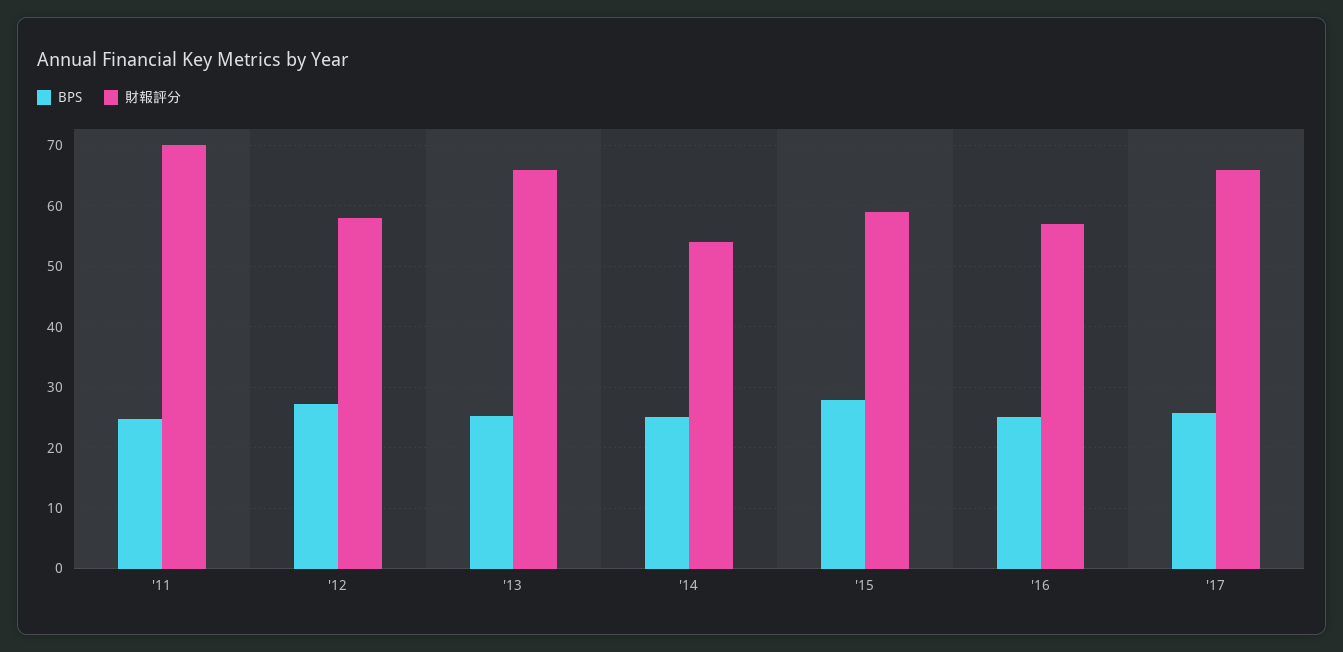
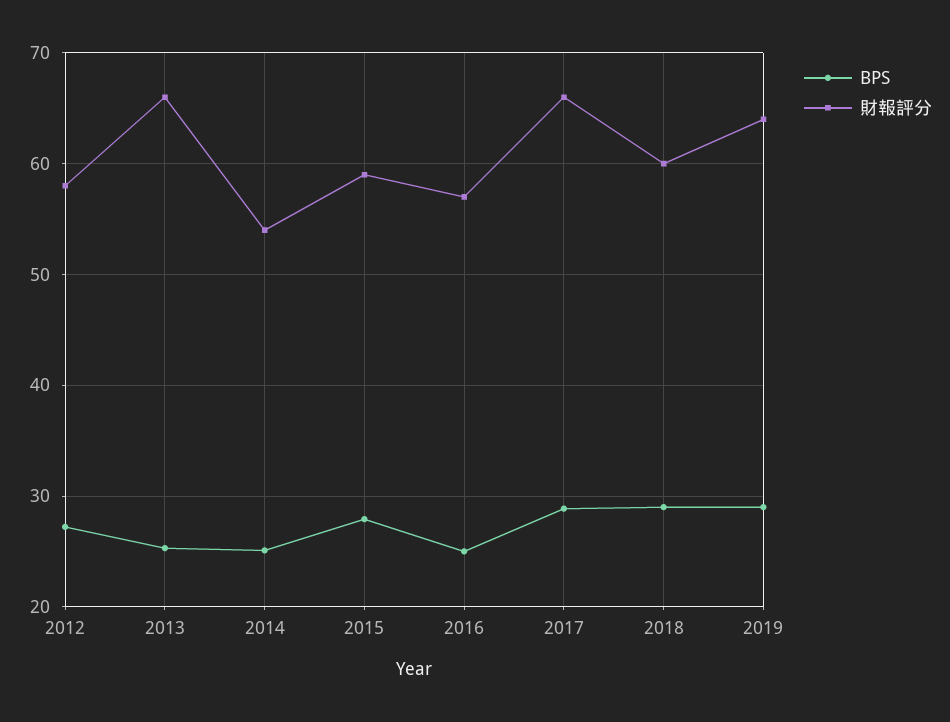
BPS, '11: 25 -> none
財報評分, '11: 70 -> none
BPS, '17: 26 -> 29
BPS, 2018: none -> 29
財報評分, 2018: none -> 60
BPS, 2019: none -> 29
財報評分, 2019: none -> 64

